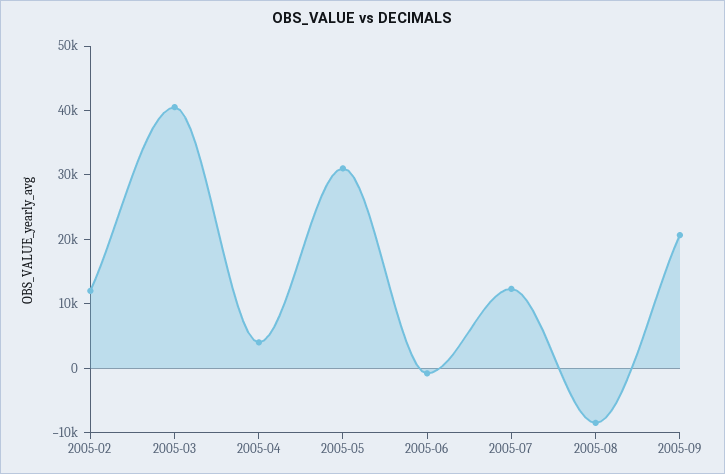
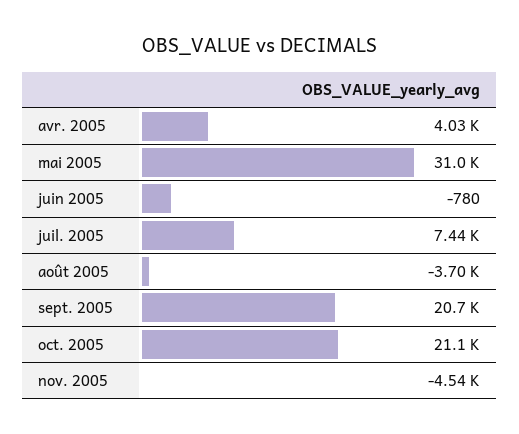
2005-02: 12000 -> none
2005-03: 40000 -> none
2005-07: 12000 -> 7440
2005-08: -8000 -> -3700
oct. 2005: none -> 21100
nov. 2005: none -> -4540

